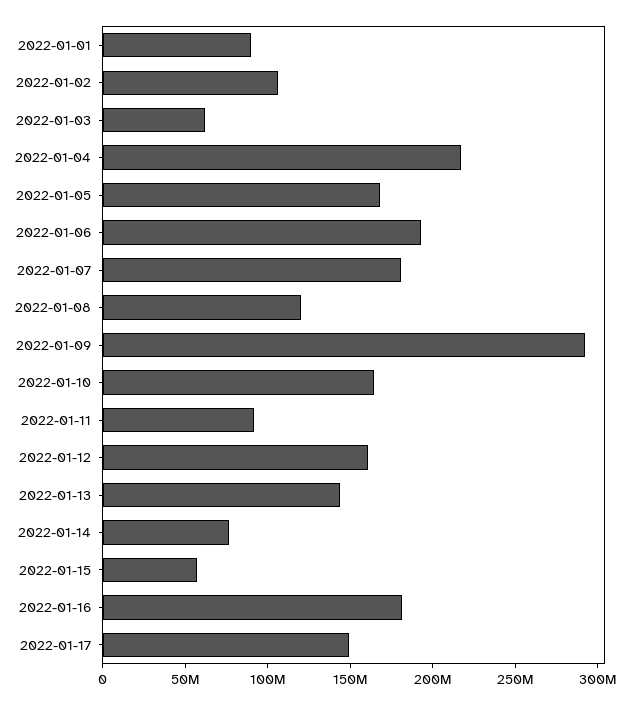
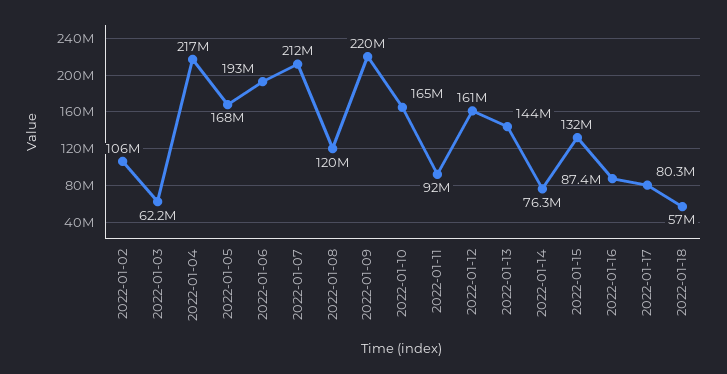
2022-01-01: 90000000 -> none
2022-01-07: 180000000 -> 212000000
2022-01-09: 290000000 -> 220000000
2022-01-15: 60000000 -> 132000000
2022-01-16: 180000000 -> 87400000
2022-01-17: 150000000 -> 80300000
2022-01-18: none -> 57000000

